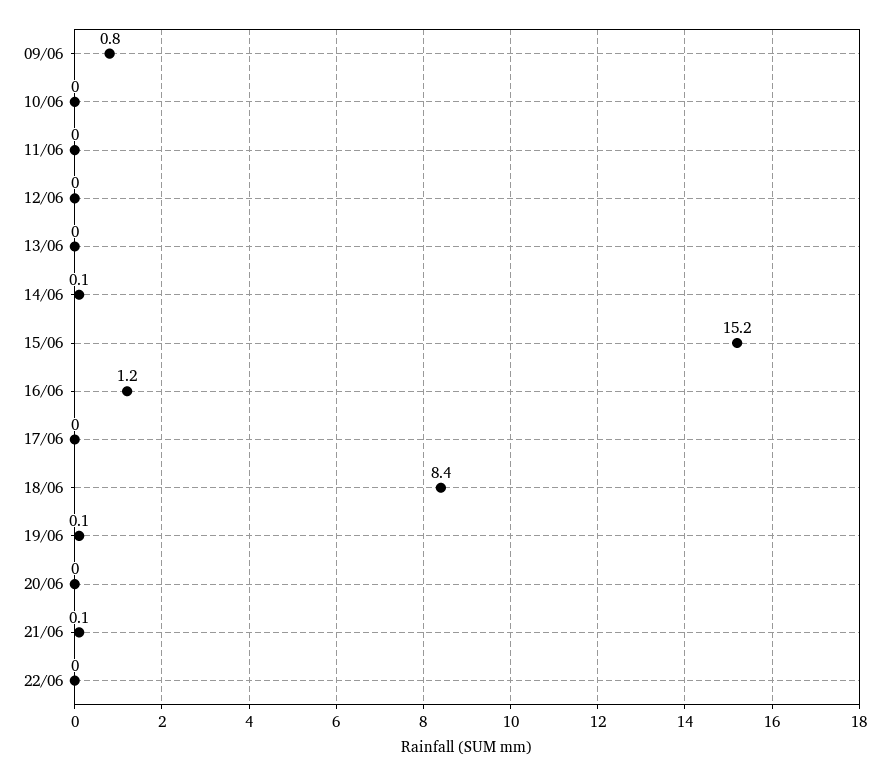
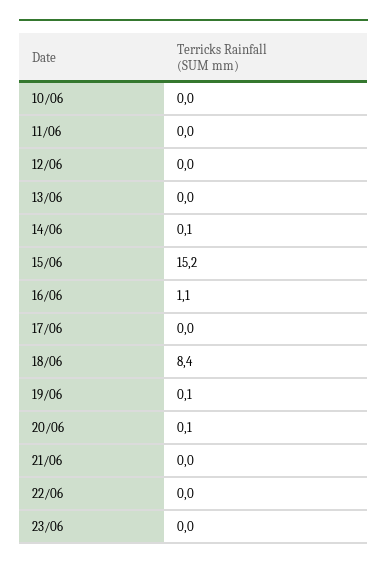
09/06: 0.8 -> none
16/06: 1.2 -> 1.1
20/06: 0 -> 0.1
21/06: 0.1 -> 0
23/06: none -> 0

